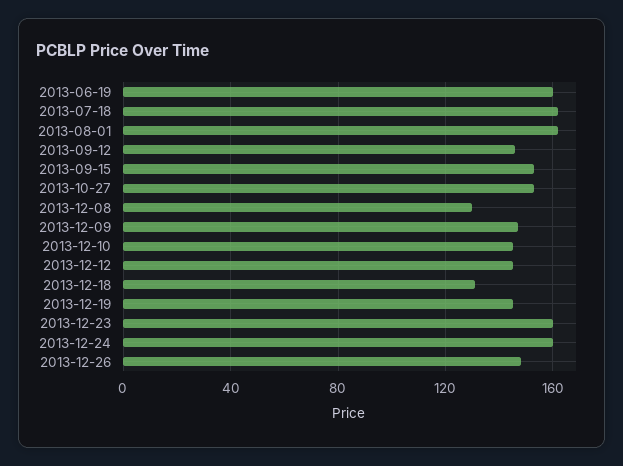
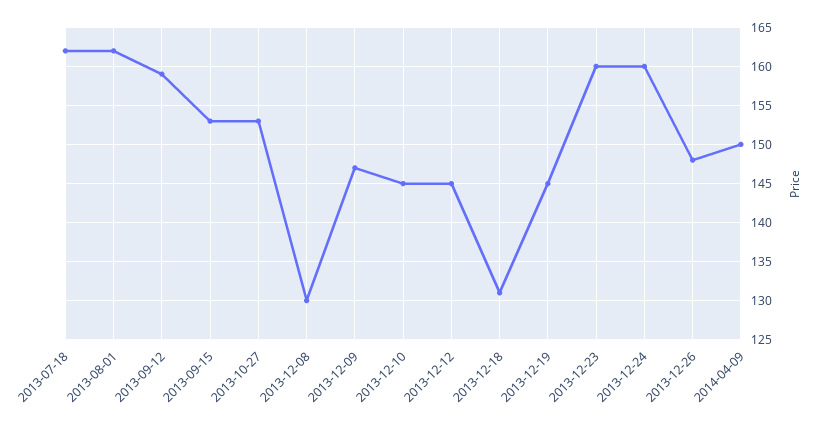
2013-06-19: 160 -> none
2013-09-12: 145 -> 159
2014-04-09: none -> 150

